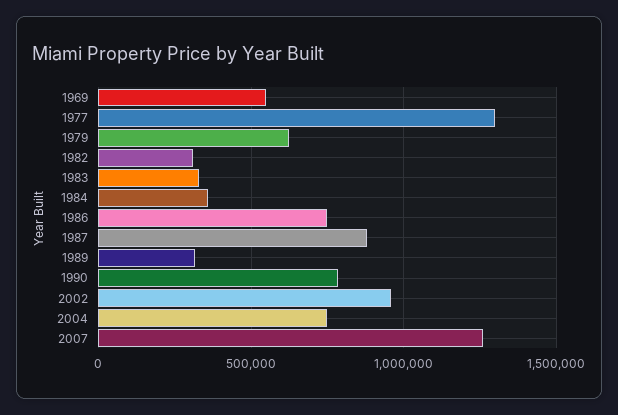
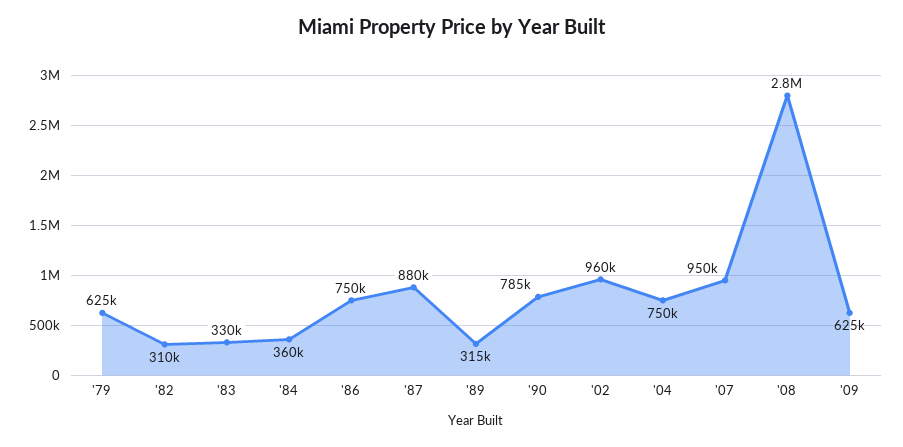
1969: 550000 -> none
1977: 1300000 -> none
2007: 1250000 -> 950000
'08: none -> 2800000
'09: none -> 625000

